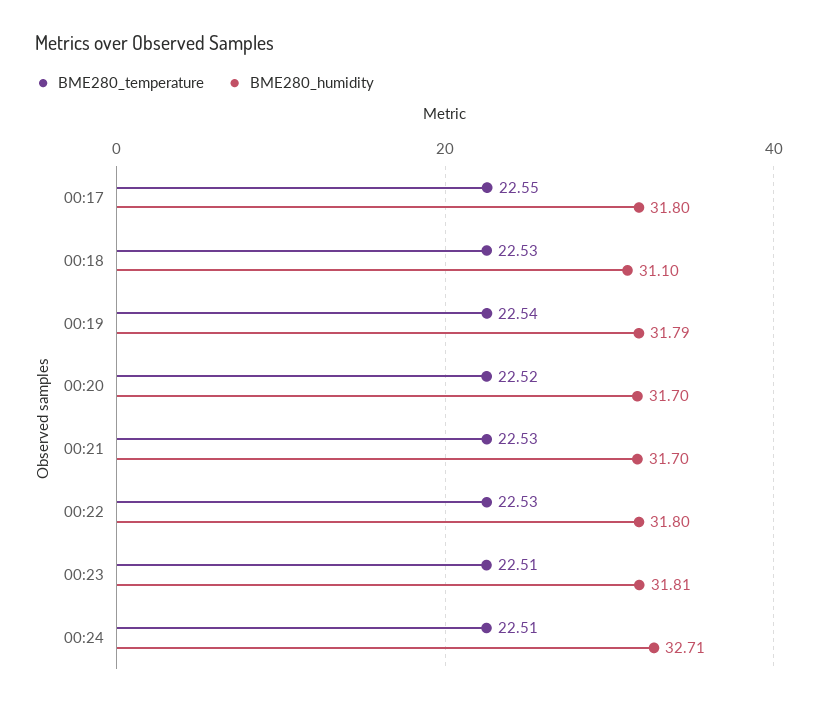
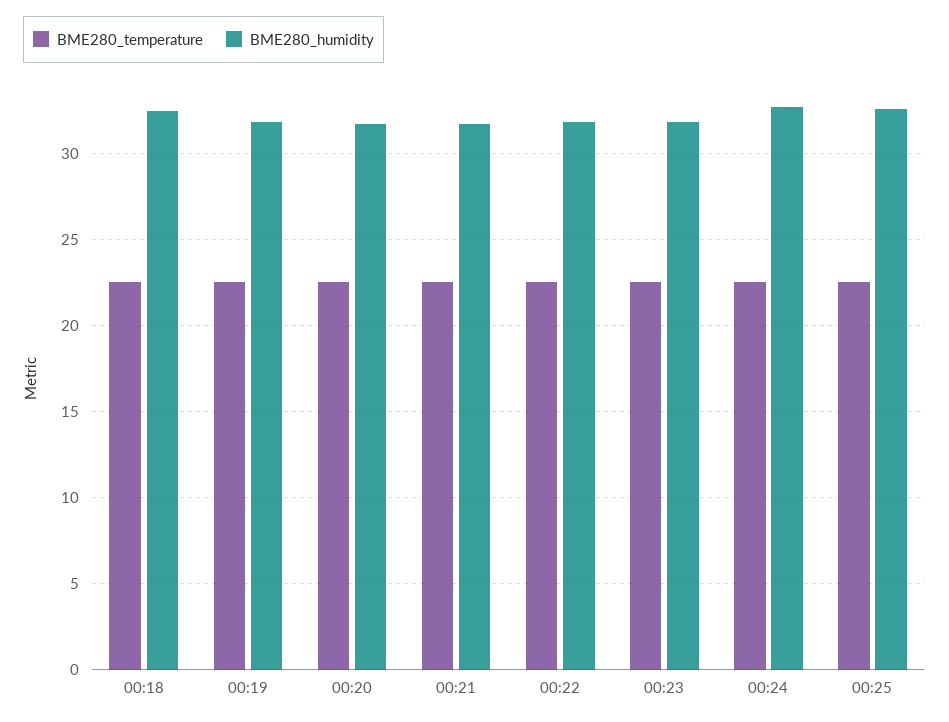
BME280_temperature, 00:17: 22.55 -> none
BME280_humidity, 00:17: 31.8 -> none
BME280_humidity, 00:18: 31.1 -> 32.5
BME280_temperature, 00:25: none -> 22.5
BME280_humidity, 00:25: none -> 32.5

